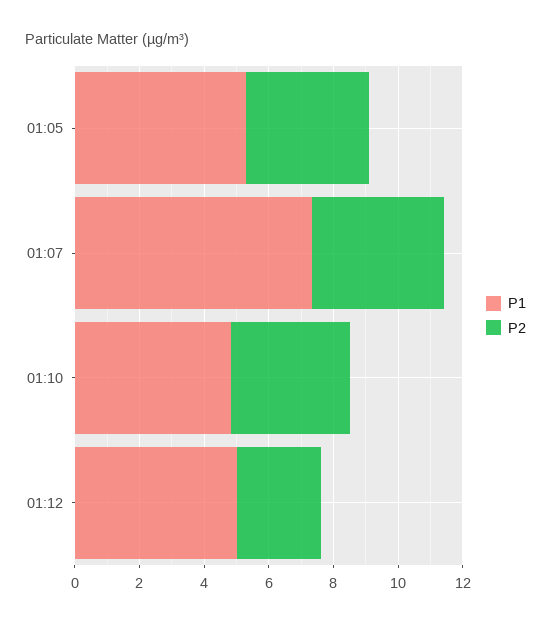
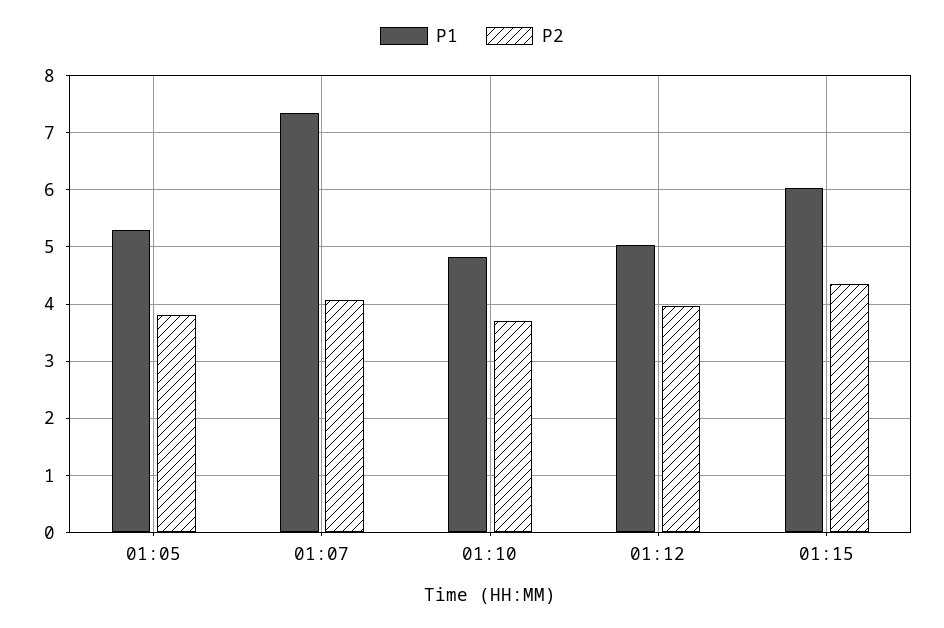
P2, 01:12: 2.5 -> 4
P1, 01:15: none -> 6
P2, 01:15: none -> 4.4

